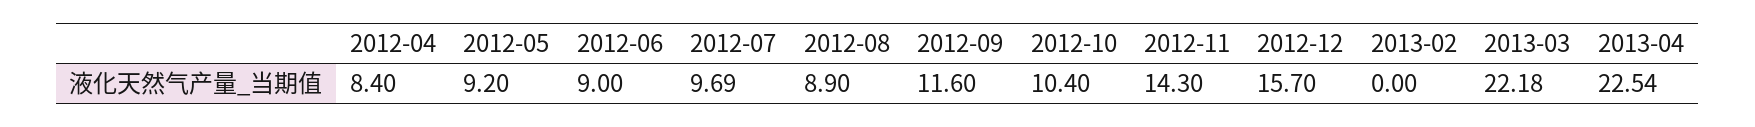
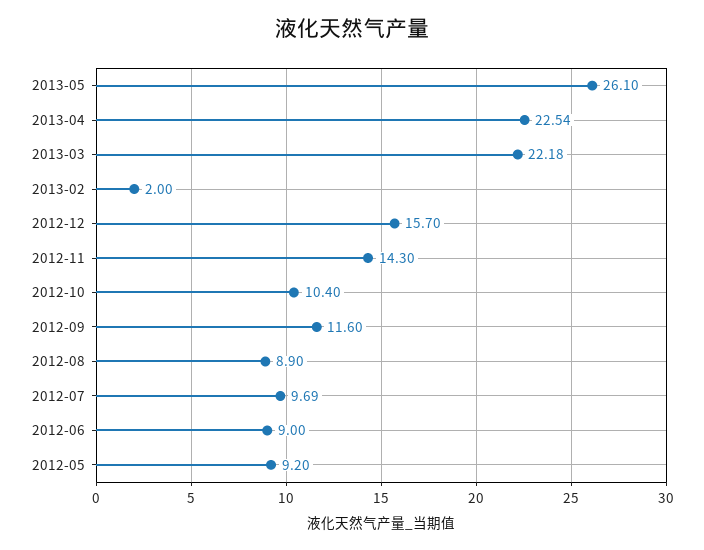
2012-04: 8.4 -> none
2013-02: 0 -> 2
2013-05: none -> 26.1

